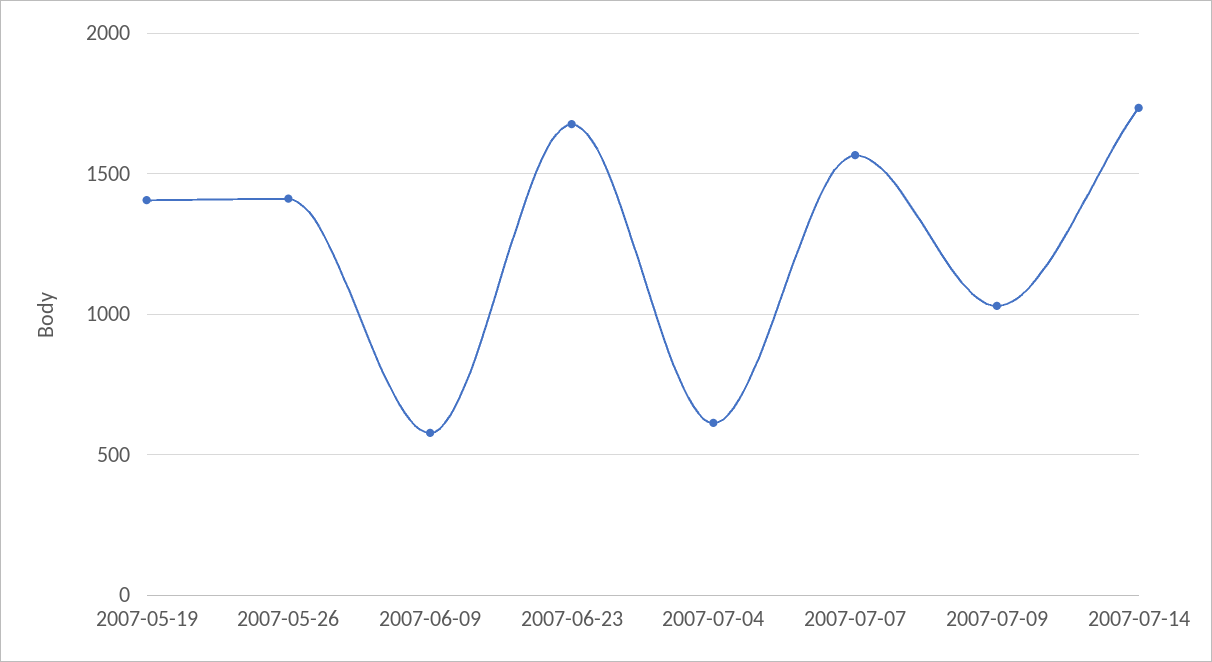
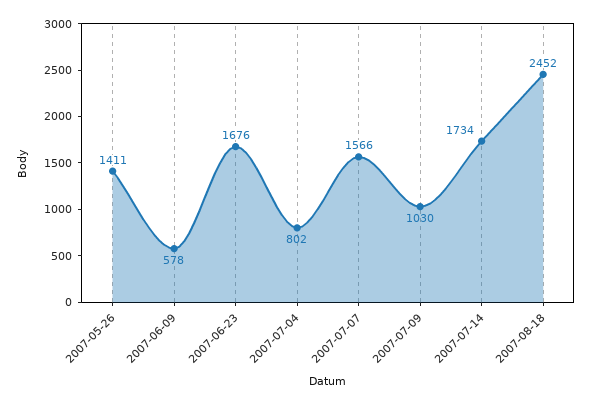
2007-05-19: 1400 -> none
2007-07-04: 600 -> 802
2007-08-18: none -> 2452

